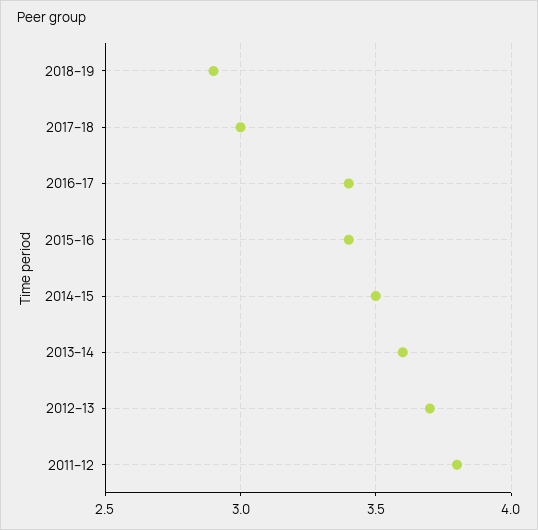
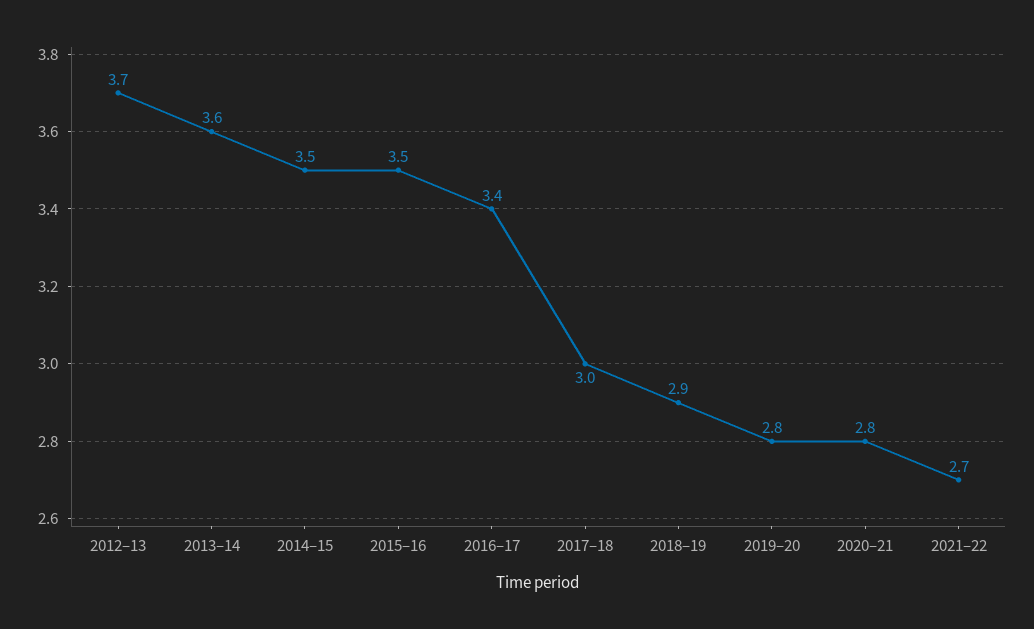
2015–16: 3.4 -> 3.5
2011–12: 3.8 -> none
2019–20: none -> 2.8
2020–21: none -> 2.8
2021–22: none -> 2.7

